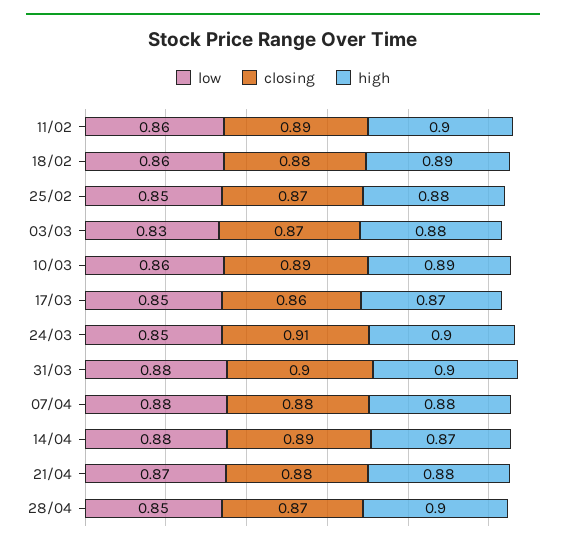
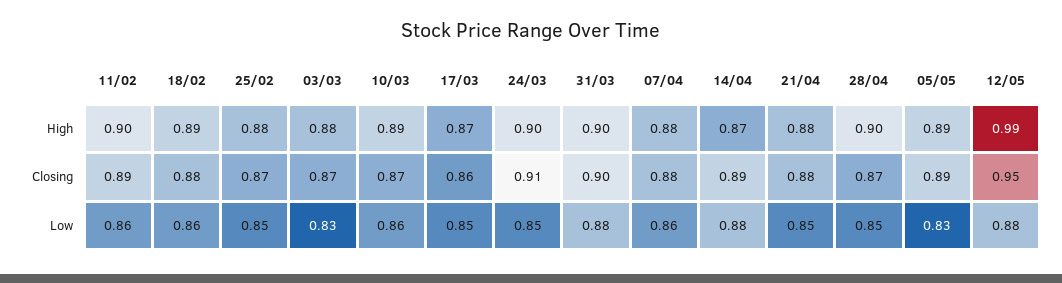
closing, 10/03: 0.89 -> 0.87
low, 07/04: 0.88 -> 0.86
low, 21/04: 0.87 -> 0.85
high, 05/05: none -> 0.89
high, 12/05: none -> 0.99
closing, 05/05: none -> 0.89
closing, 12/05: none -> 0.95
low, 05/05: none -> 0.83
low, 12/05: none -> 0.88

